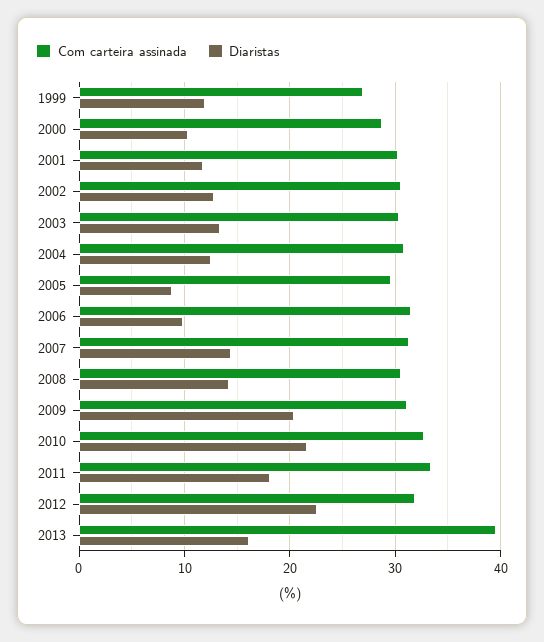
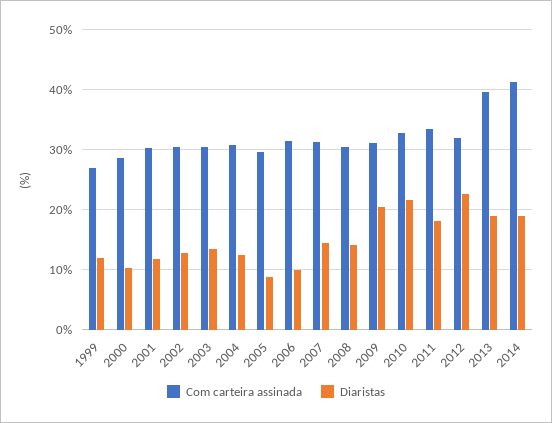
Diaristas, 2013: 16 -> 19
Com carteira assinada, 2014: none -> 41
Diaristas, 2014: none -> 19

